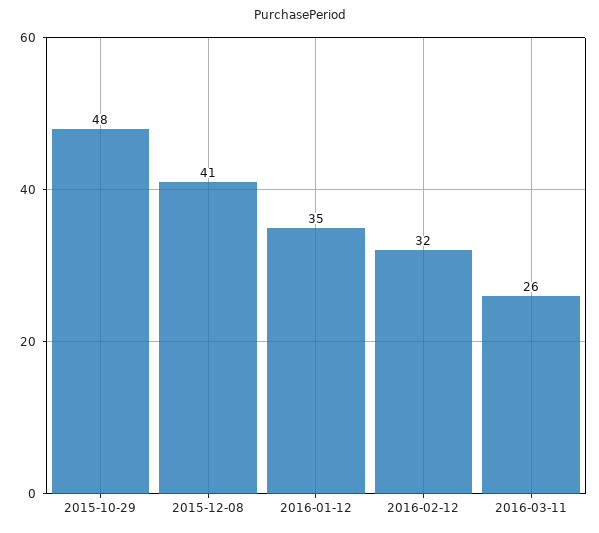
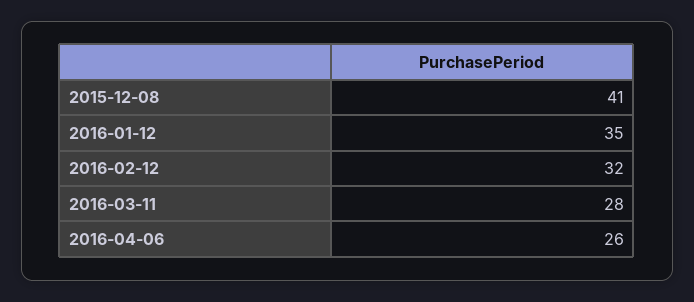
2015-10-29: 48 -> none
2016-03-11: 26 -> 28
2016-04-06: none -> 26

